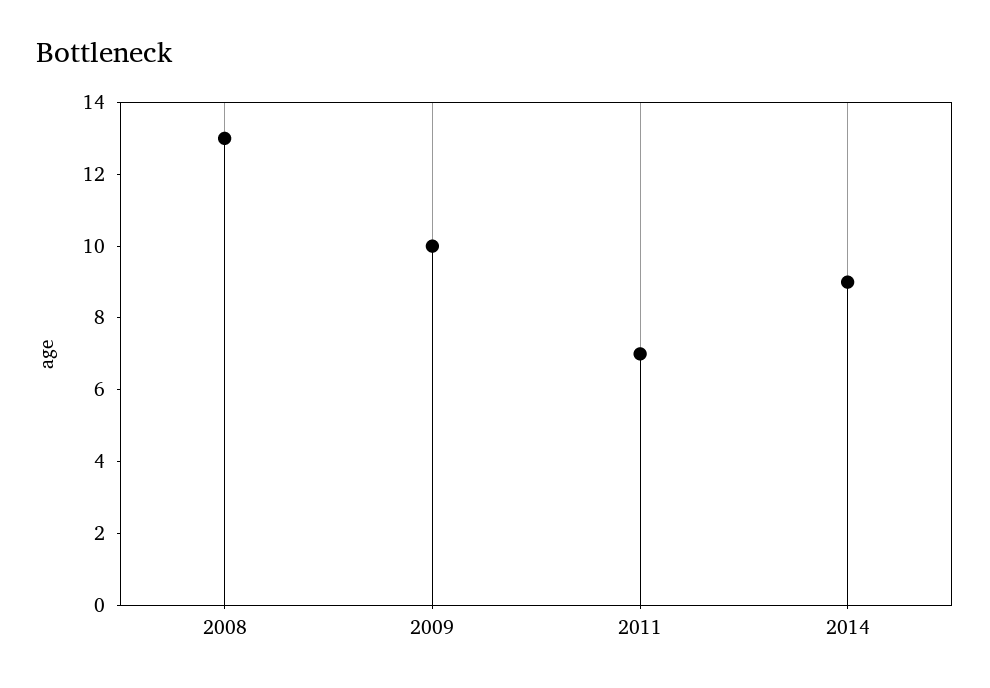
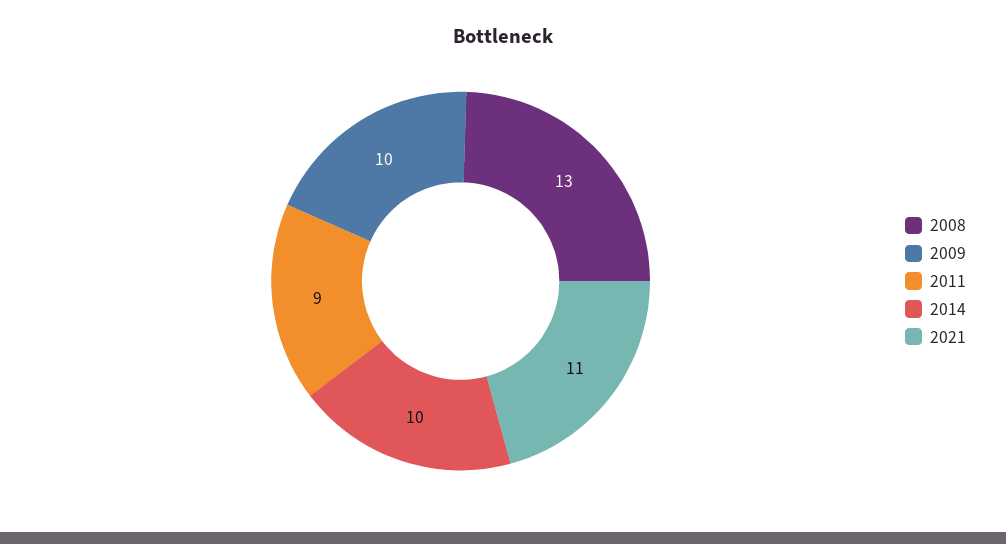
2011: 7 -> 9
2014: 9 -> 10
2021: none -> 11

